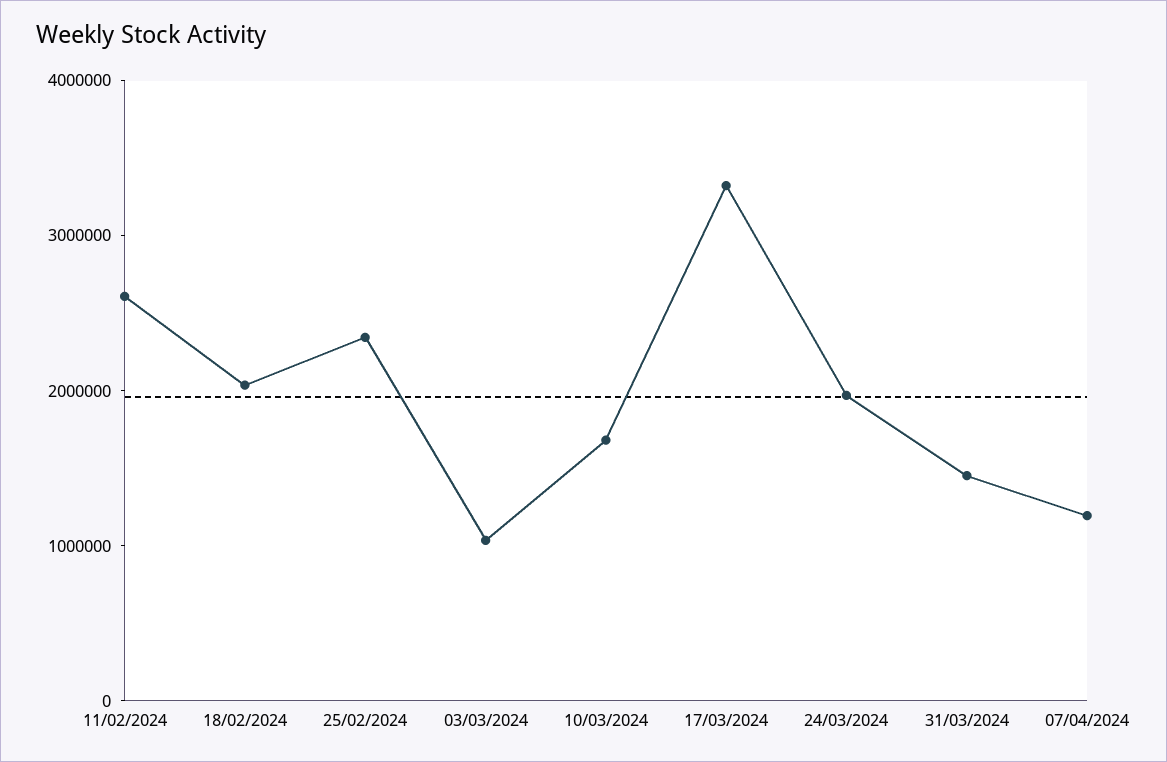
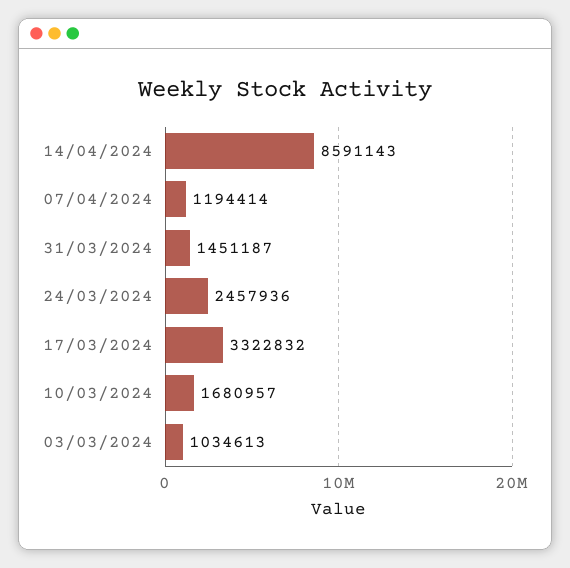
11/02/2024: 2600000 -> none
18/02/2024: 2000000 -> none
25/02/2024: 2400000 -> none
24/03/2024: 2000000 -> 2457936
14/04/2024: none -> 8591143

